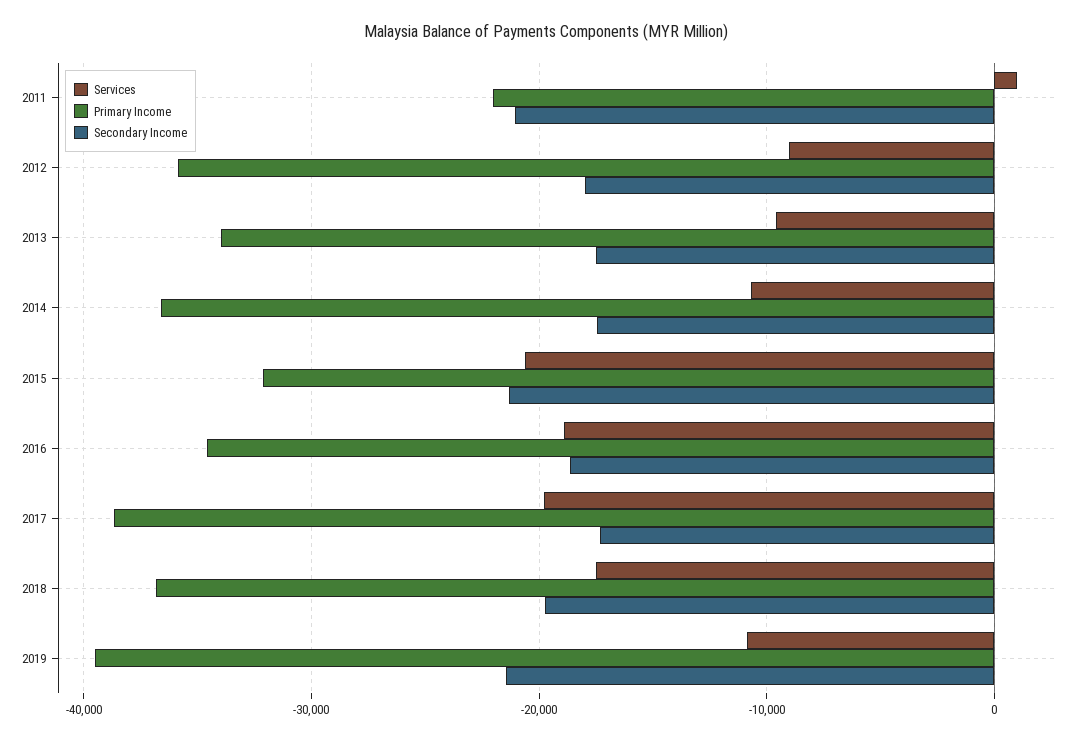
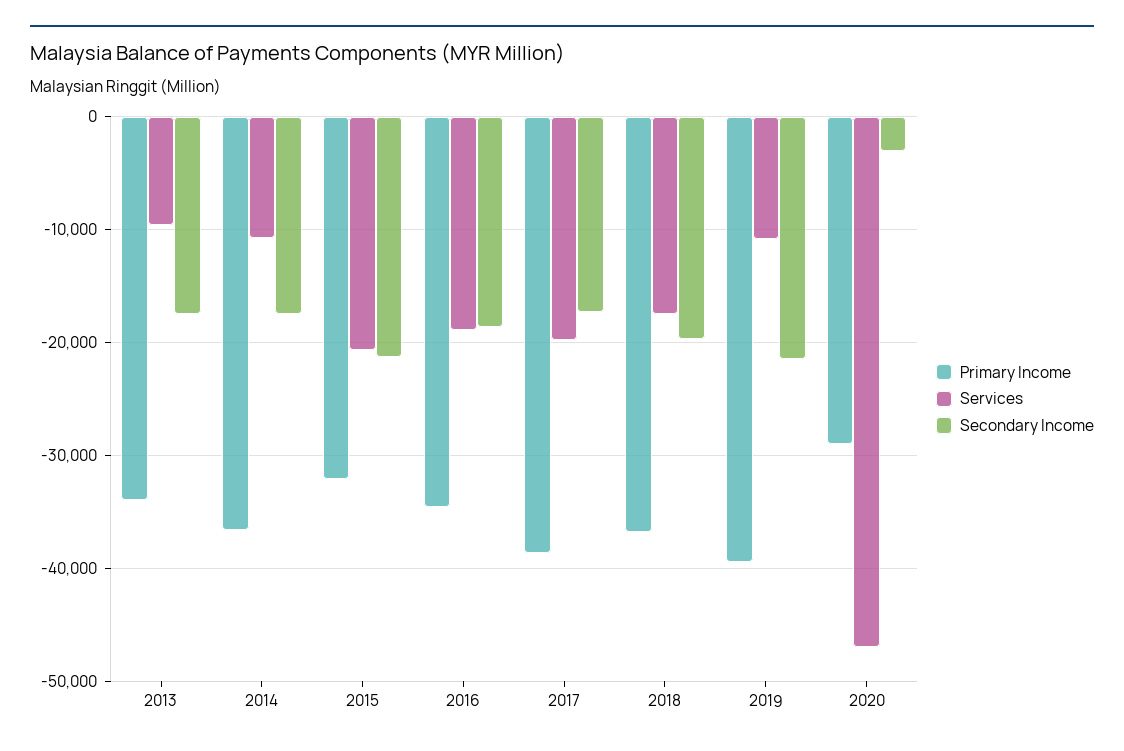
Services, 2011: 1000 -> none
Primary Income, 2011: -22000 -> none
Secondary Income, 2011: -21000 -> none
Services, 2012: -9000 -> none
Primary Income, 2012: -36000 -> none
Secondary Income, 2012: -18000 -> none
Primary Income, 2020: none -> -29000
Services, 2020: none -> -47000
Secondary Income, 2020: none -> -3000

